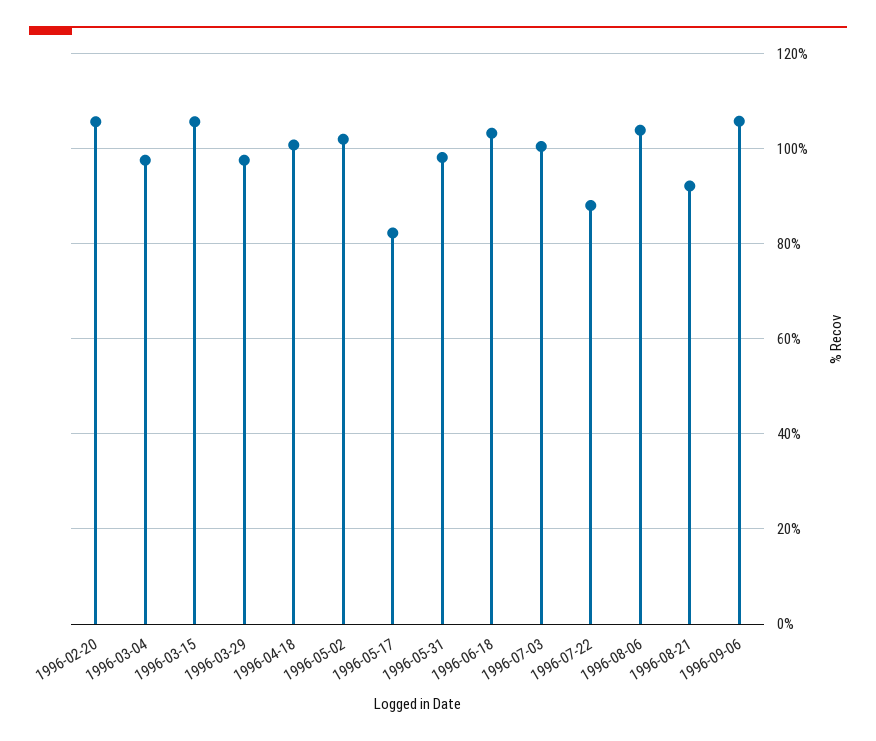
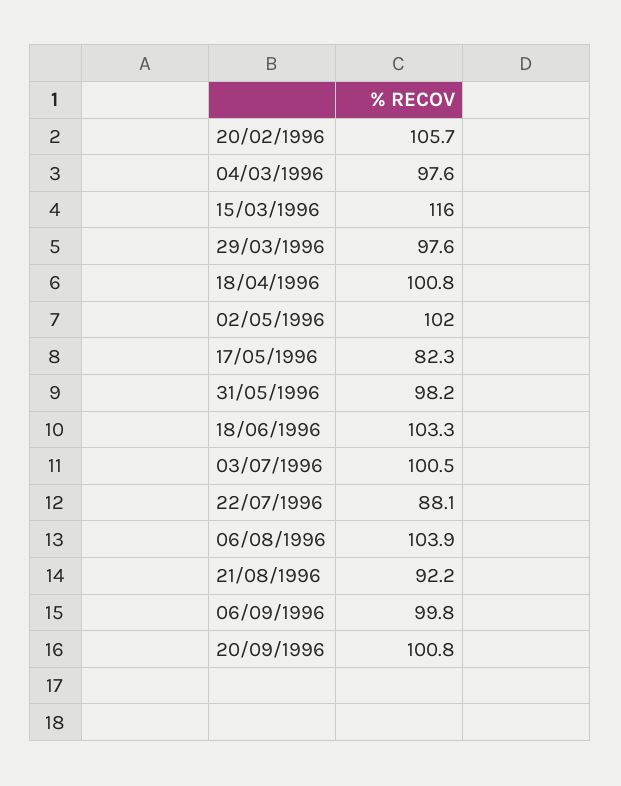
1996-03-15: 106 -> 116
1996-09-06: 106 -> 99.8
20/09/1996: none -> 100.8

